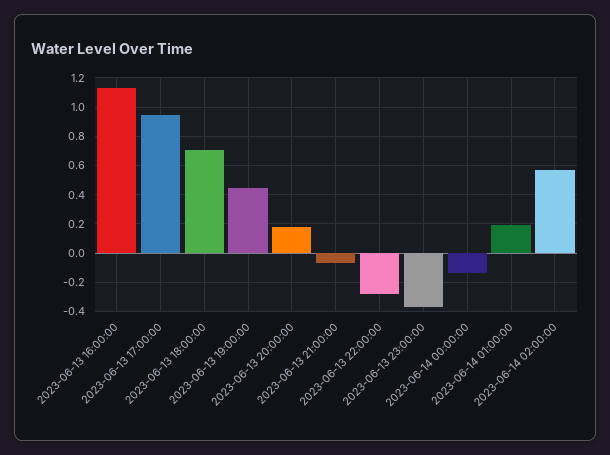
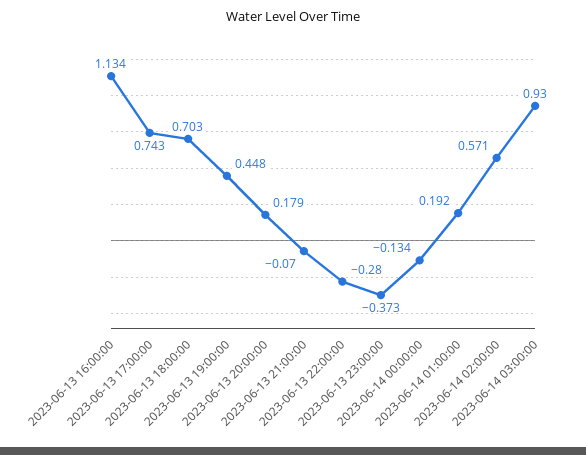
2023-06-13 17:00:00: 0.95 -> 0.743
2023-06-14 03:00:00: none -> 0.93

